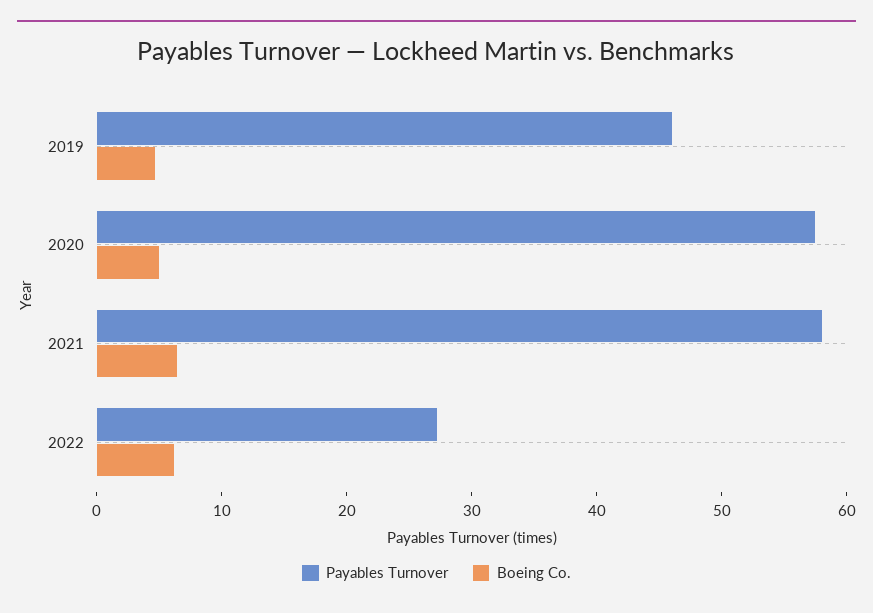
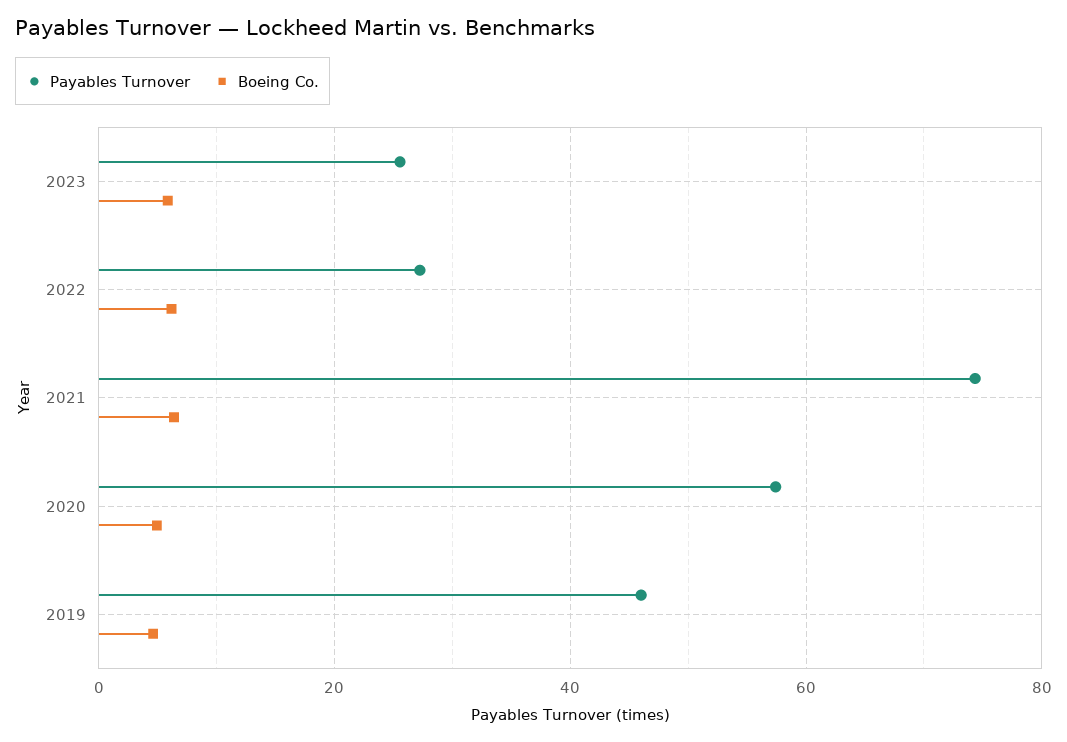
Payables Turnover, 2021: 58 -> 74
Payables Turnover, 2023: none -> 26
Boeing Co., 2023: none -> 6

